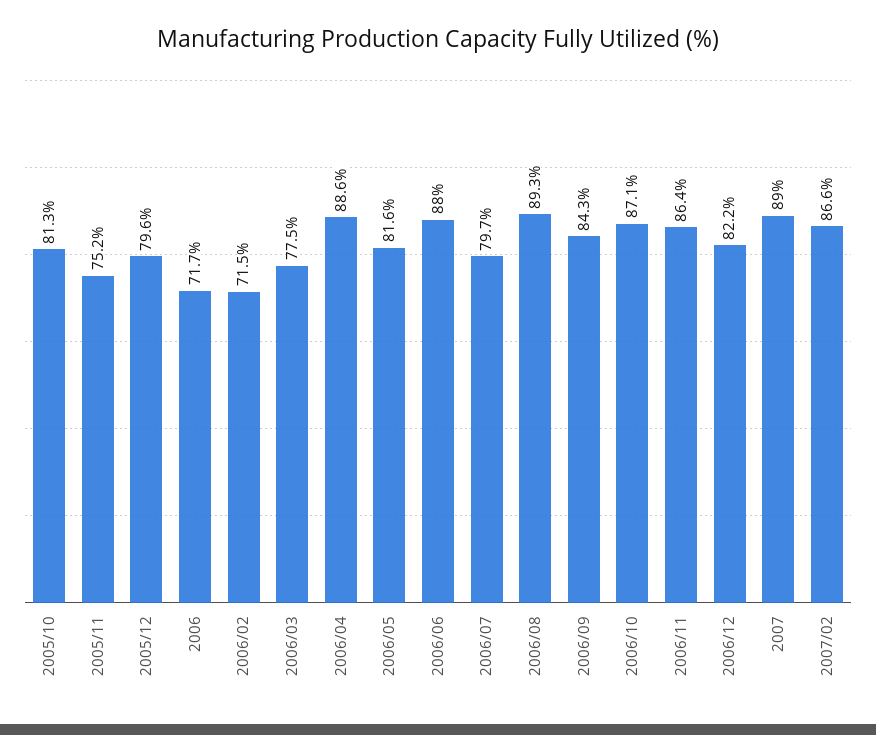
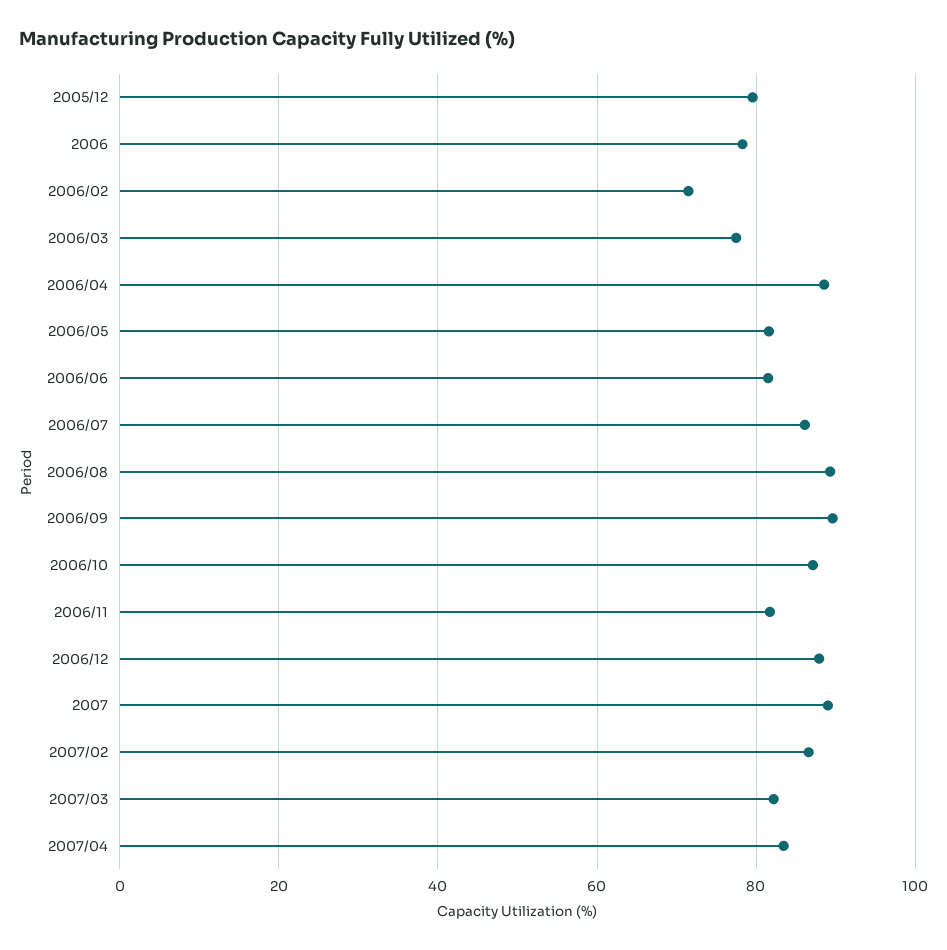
2005/10: 81.3 -> none
2005/11: 75.2 -> none
2006: 71.7 -> 78
2006/06: 88 -> 82
2006/07: 79.7 -> 86
2006/09: 84.3 -> 90
2006/11: 86.4 -> 82
2006/12: 82.2 -> 88
2007/03: none -> 82
2007/04: none -> 84

